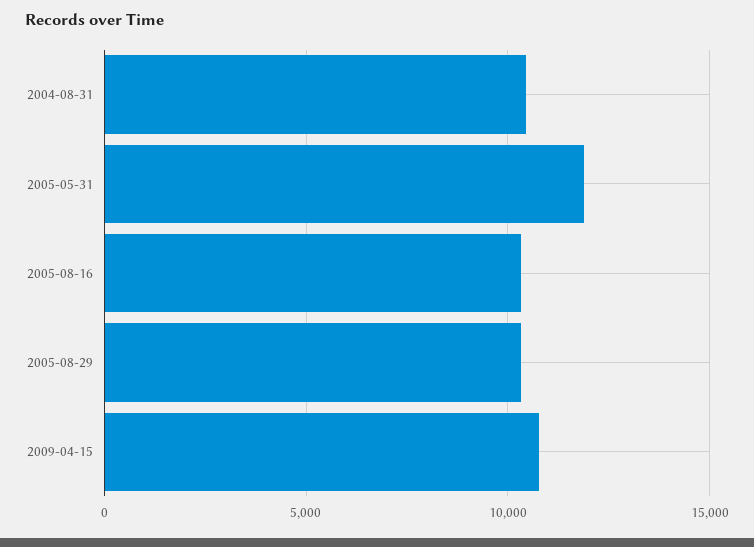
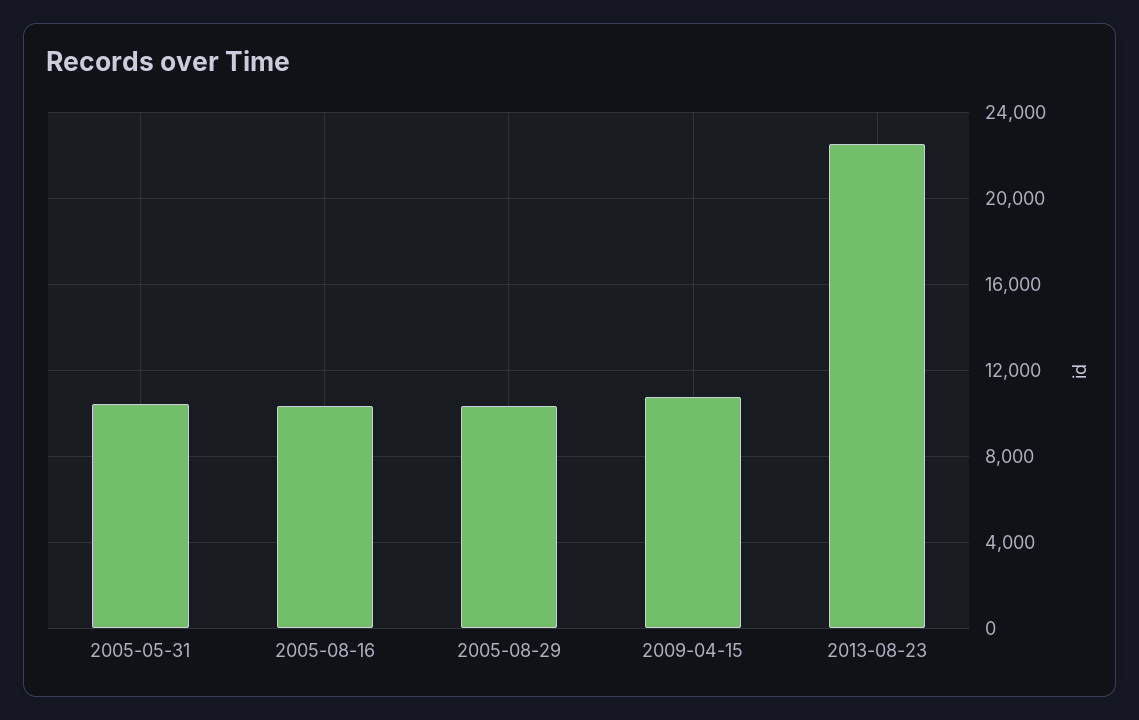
2004-08-31: 10500 -> none
2005-05-31: 12000 -> 10500
2013-08-23: none -> 22500

